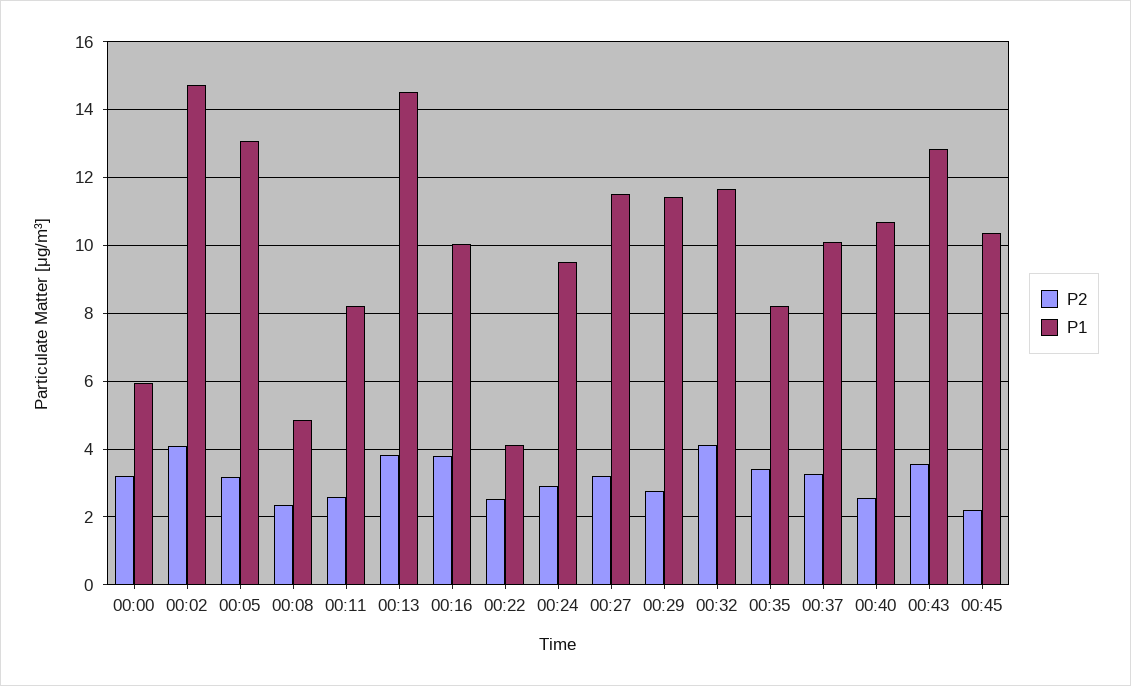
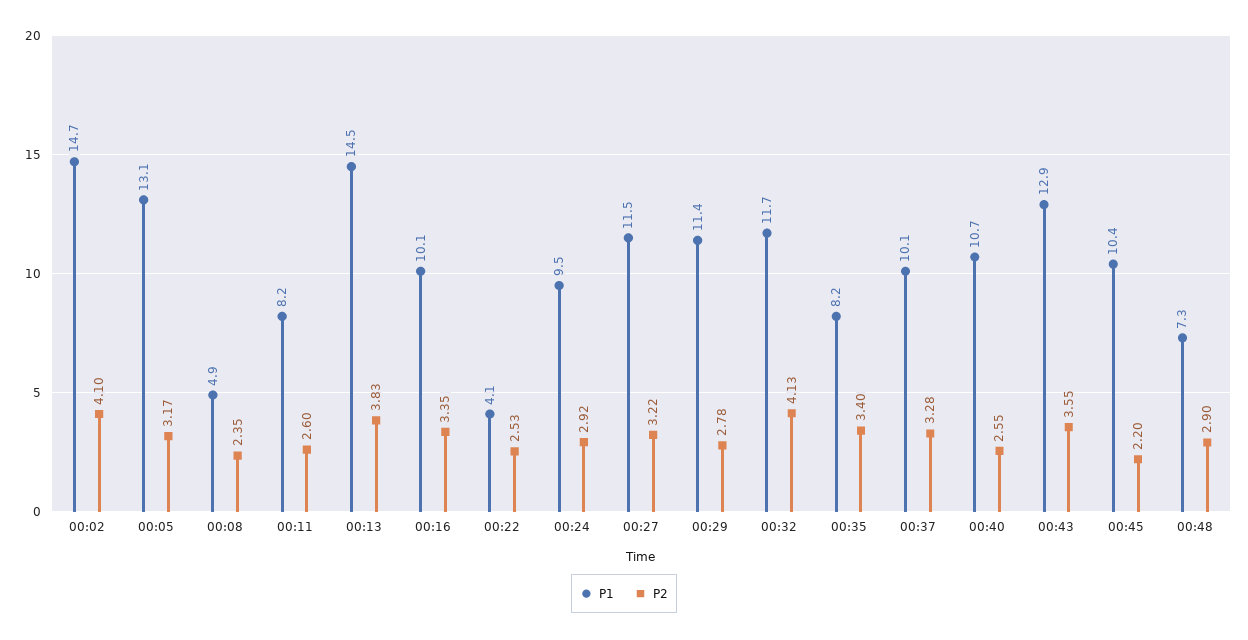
P2, 00:00: 3.2 -> none
P1, 00:00: 6 -> none
P2, 00:16: 3.8 -> 3.35
P1, 00:48: none -> 7.3
P2, 00:48: none -> 2.9

